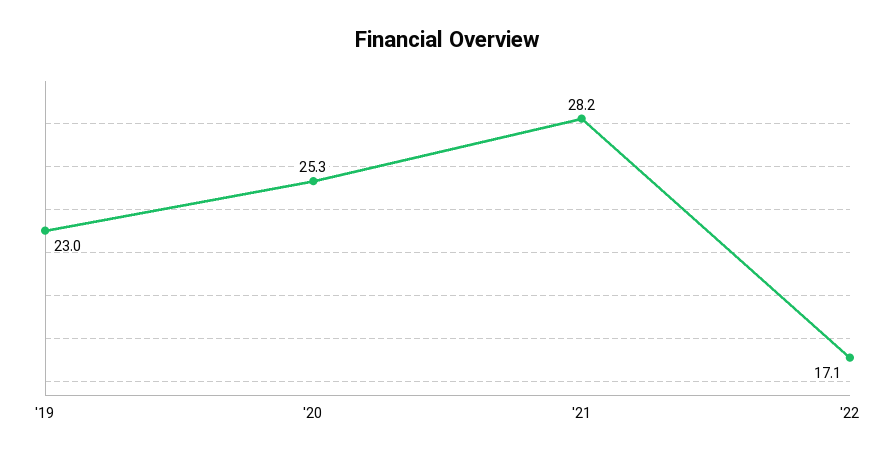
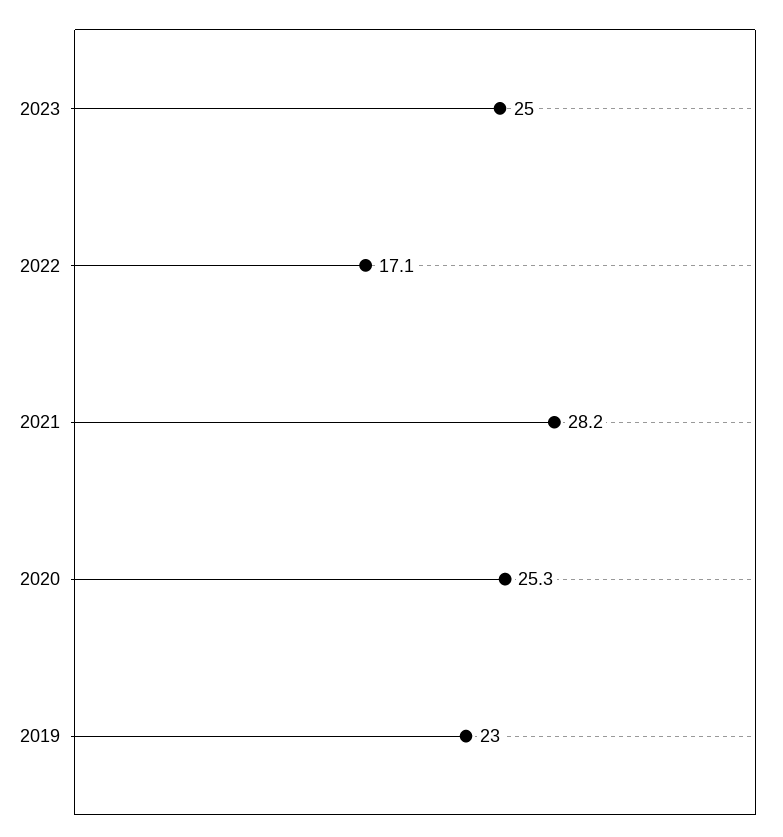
2023: none -> 25

